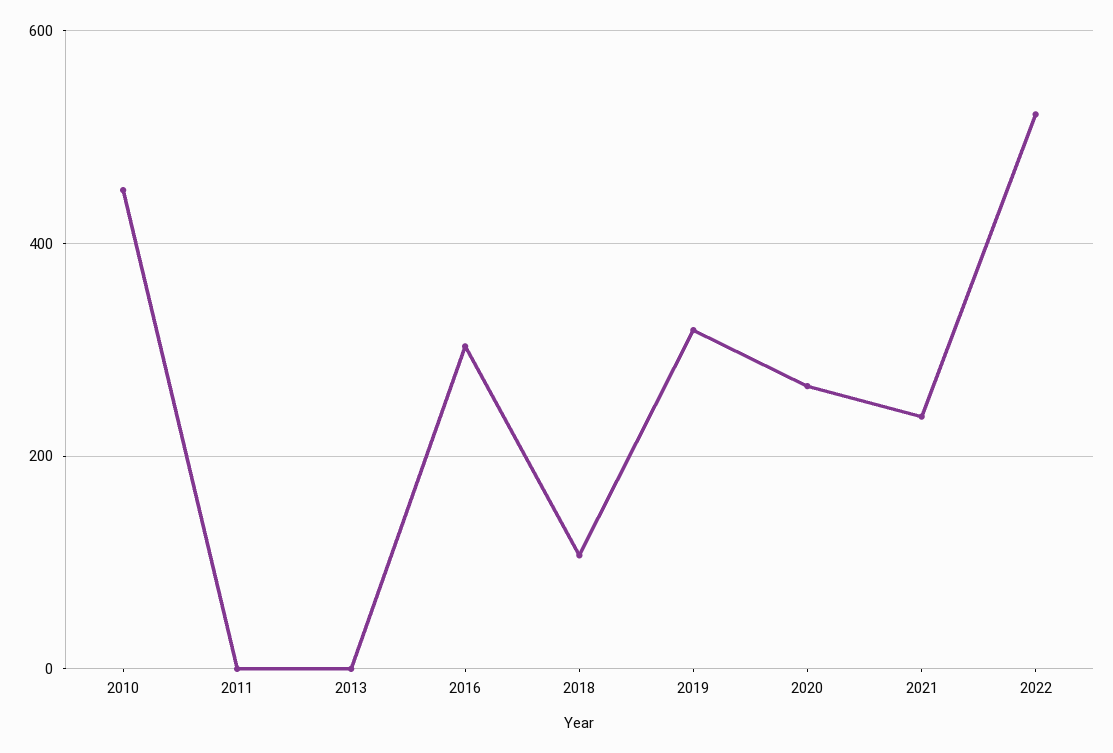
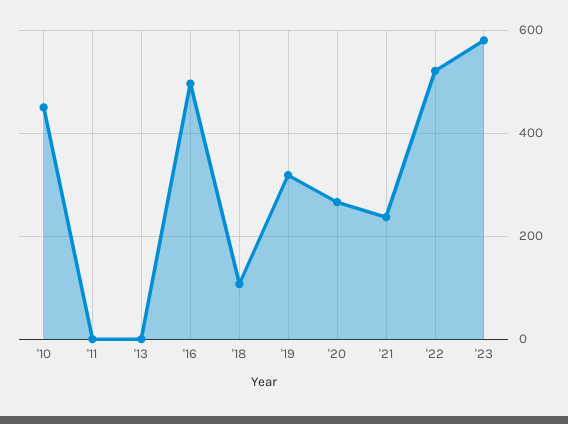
2016: 300 -> 500
'23: none -> 580

